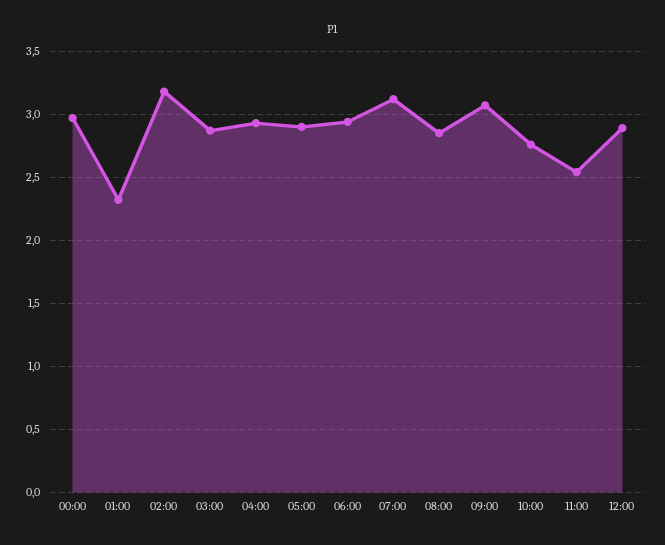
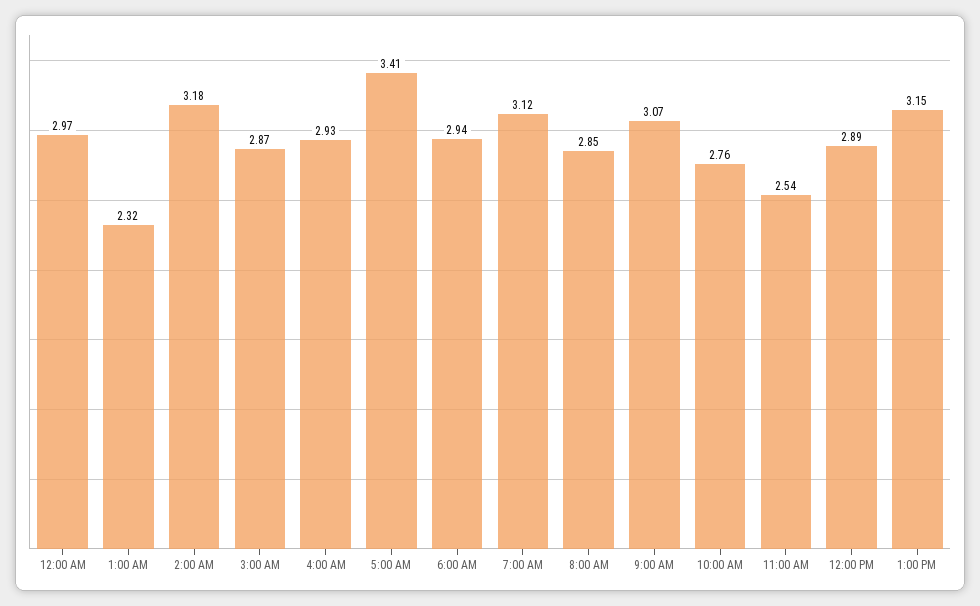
05:00: 2.9 -> 3.41
1:00 PM: none -> 3.15

